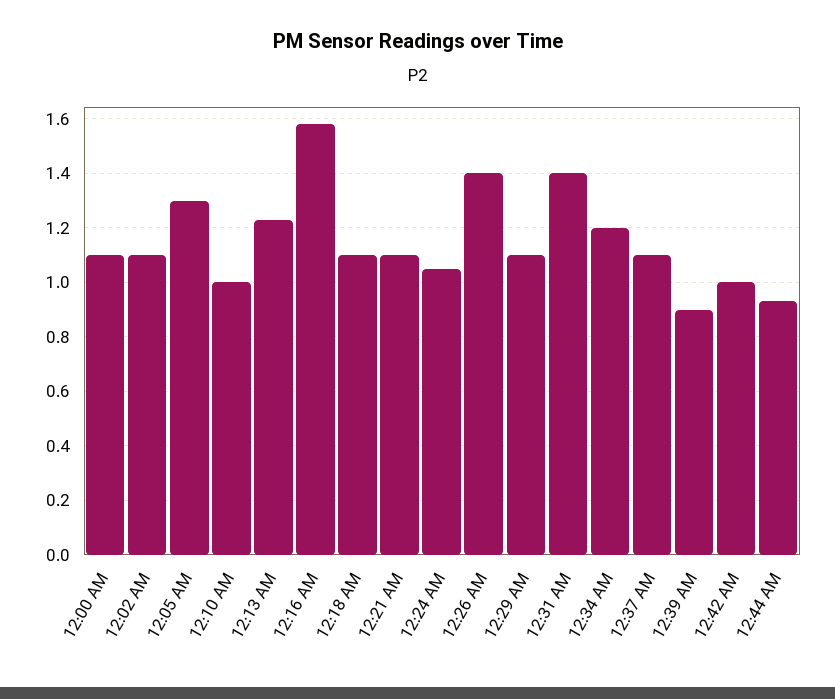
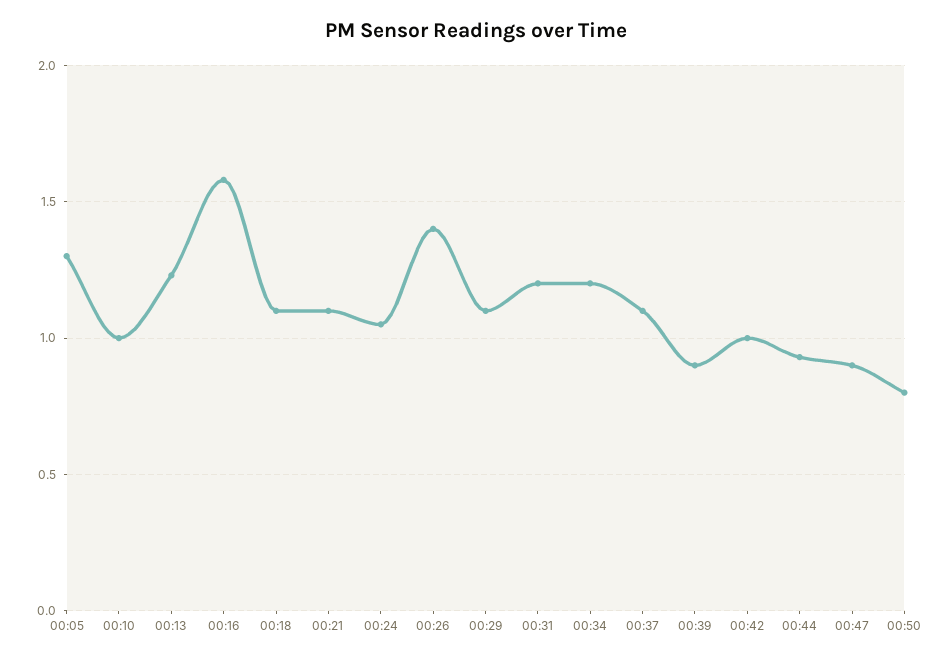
12:00 AM: 1.1 -> none
12:02 AM: 1.1 -> none
12:31 AM: 1.4 -> 1.2
00:47: none -> 0.9
00:50: none -> 0.8

